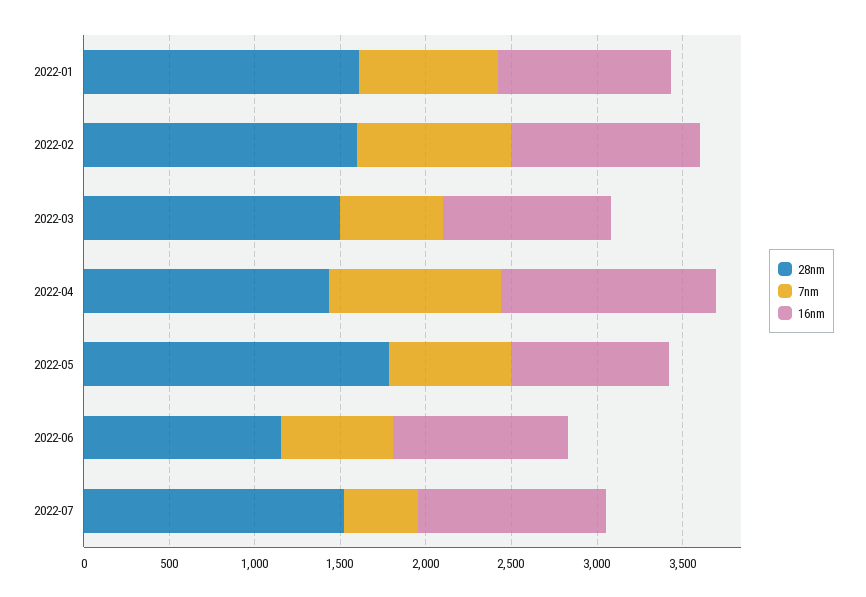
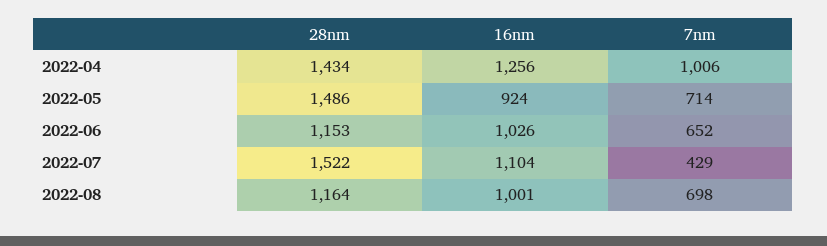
28nm, 2022-01: 1600 -> none
7nm, 2022-01: 800 -> none
16nm, 2022-01: 1000 -> none
28nm, 2022-02: 1600 -> none
7nm, 2022-02: 900 -> none
16nm, 2022-02: 1100 -> none
28nm, 2022-03: 1500 -> none
7nm, 2022-03: 600 -> none
16nm, 2022-03: 1000 -> none
28nm, 2022-05: 1800 -> 1486
28nm, 2022-08: none -> 1164
16nm, 2022-08: none -> 1001
7nm, 2022-08: none -> 698

